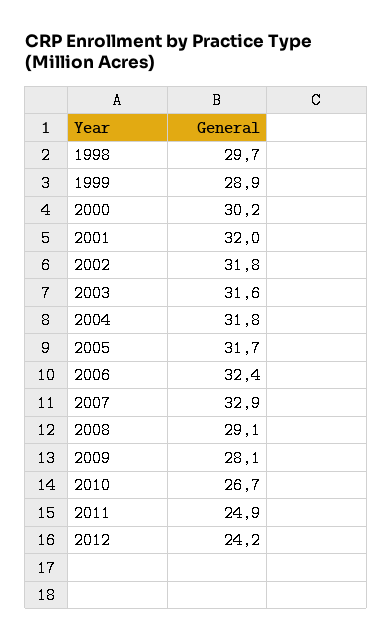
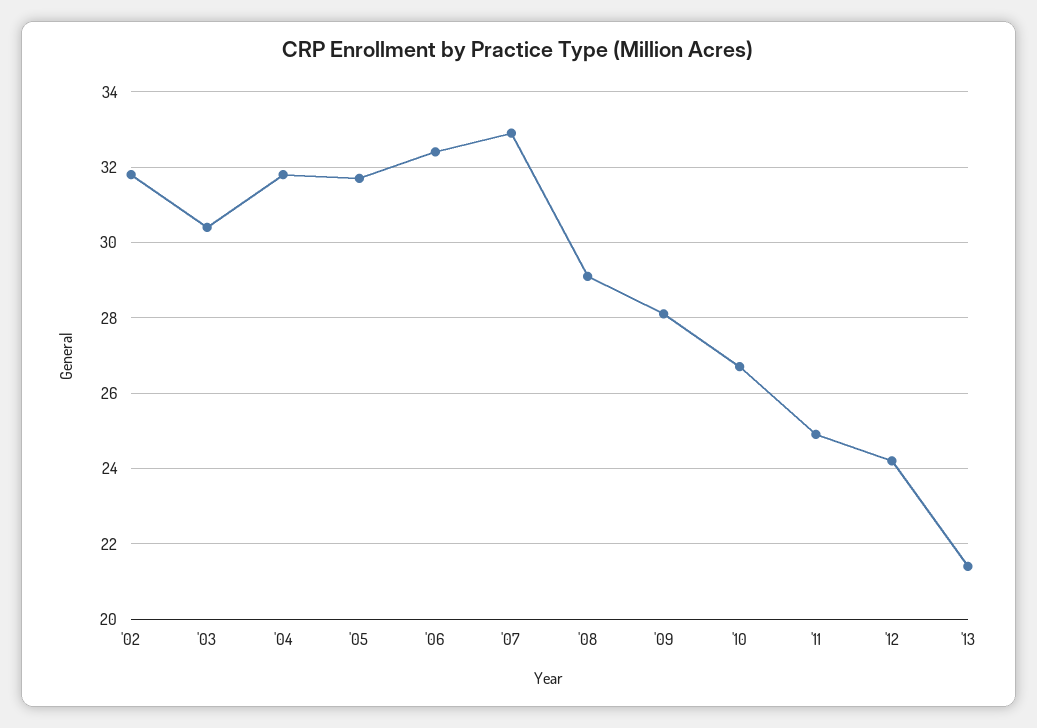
1998: 29.7 -> none
1999: 28.9 -> none
2000: 30.2 -> none
2001: 32 -> none
2003: 31.6 -> 30.5
'13: none -> 21.5

